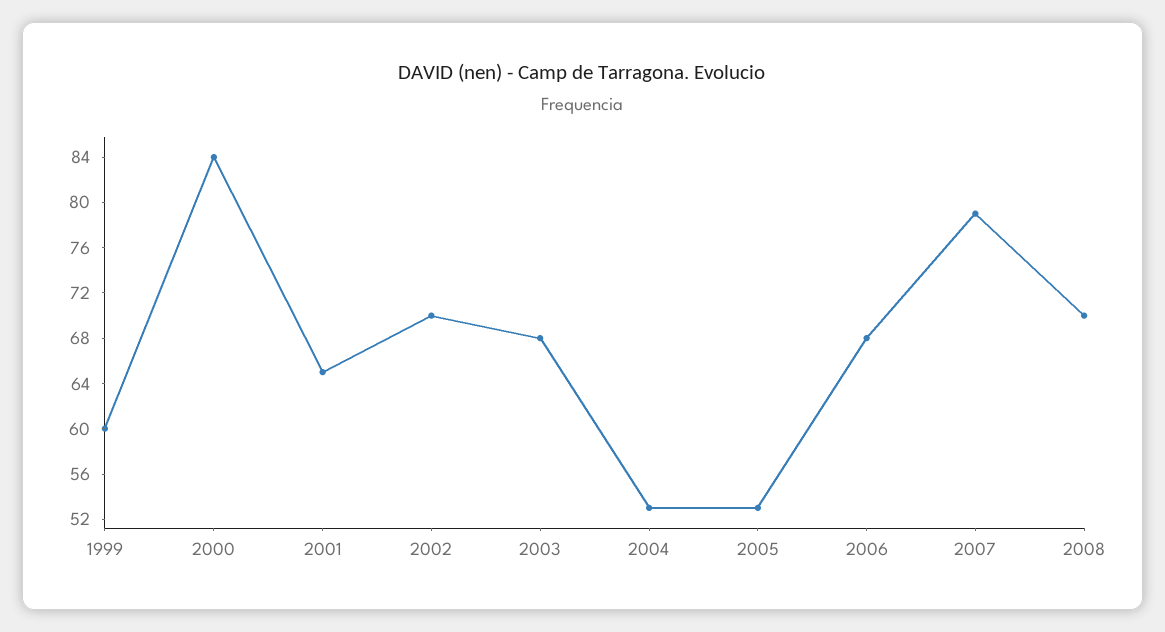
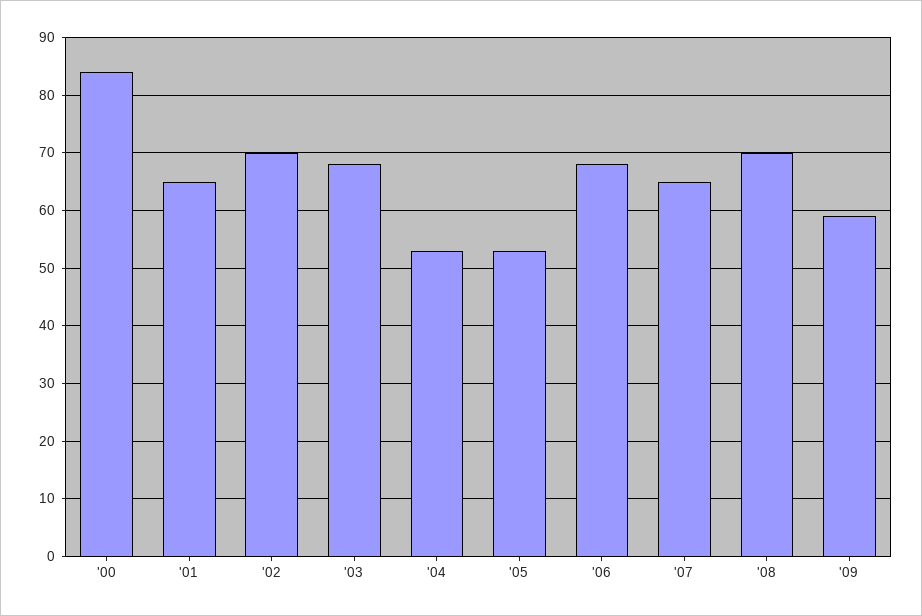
1999: 60 -> none
2007: 79 -> 65
'09: none -> 60

